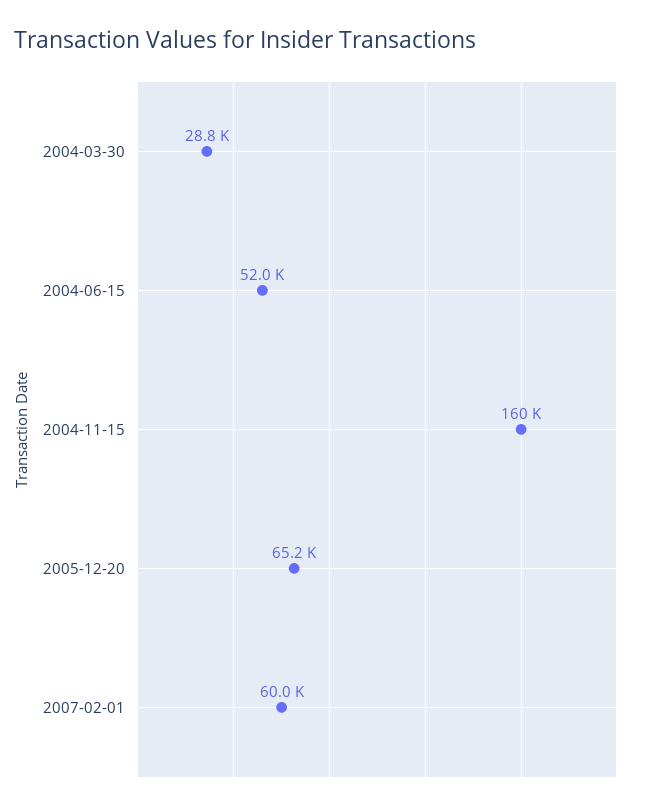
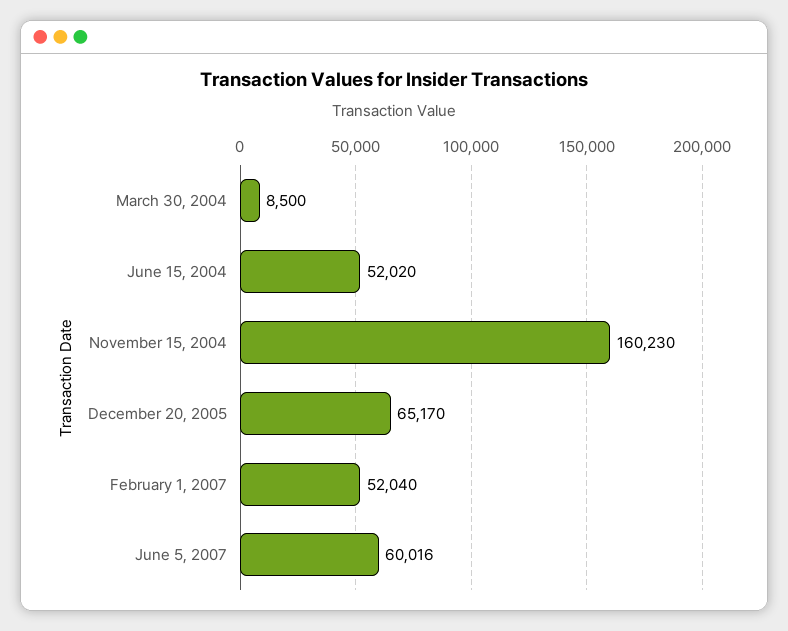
2004-03-30: 28800 -> 8500
2007-02-01: 60000 -> 52040
June 5, 2007: none -> 60016

